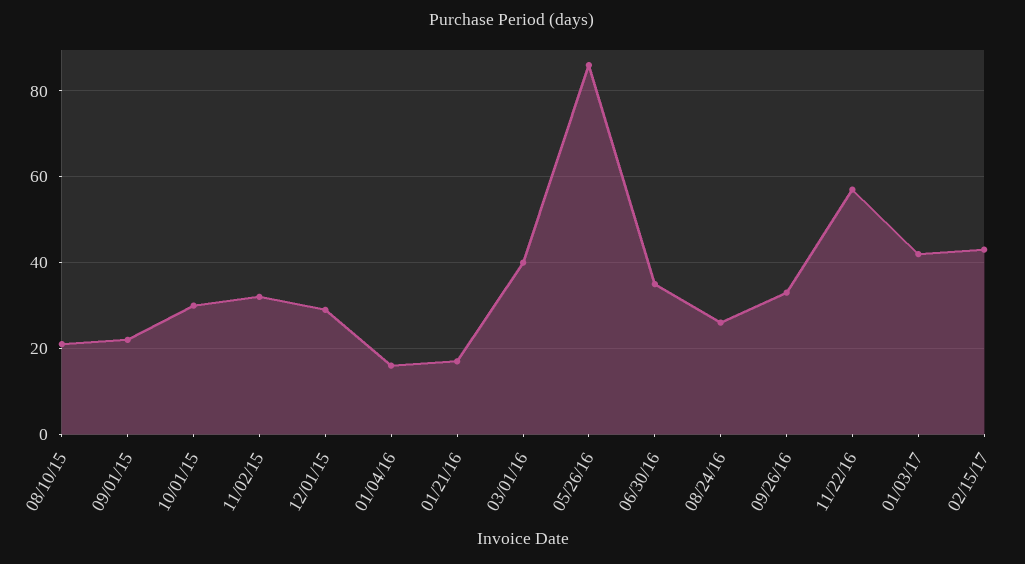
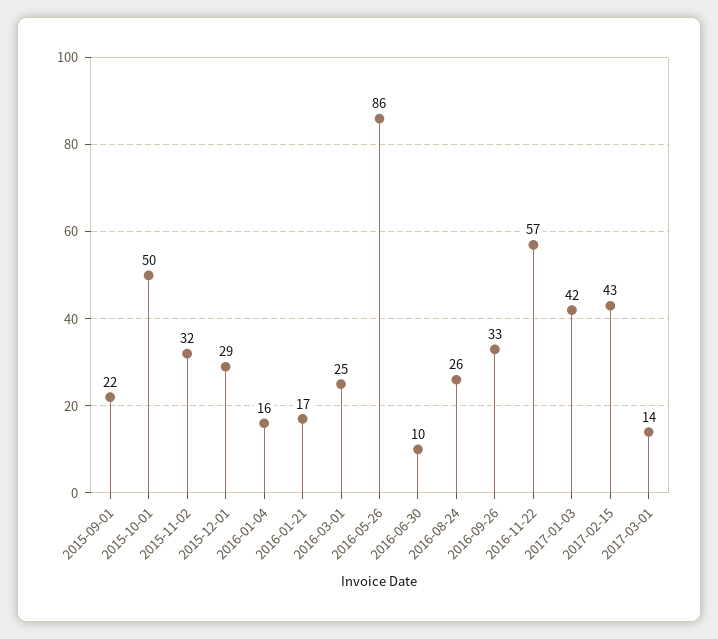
08/10/15: 20 -> none
10/01/15: 30 -> 50
03/01/16: 40 -> 25
06/30/16: 35 -> 10
2017-03-01: none -> 14

